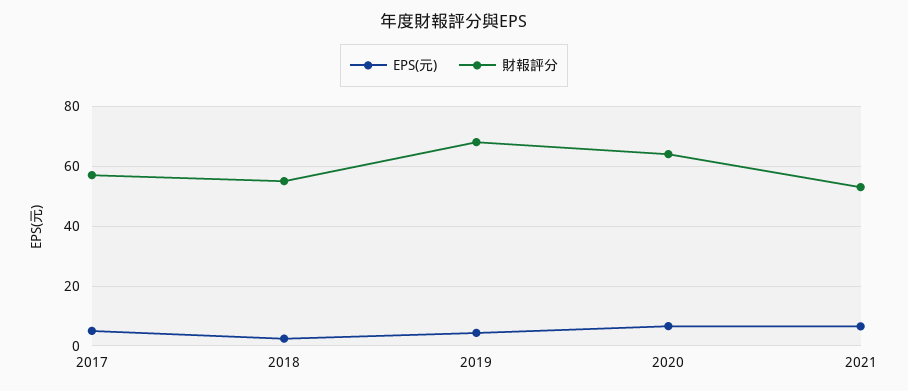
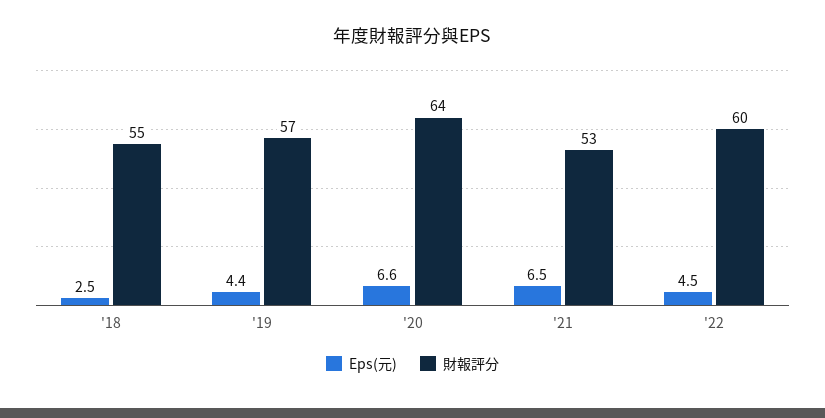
EPS(元), 2017: 5 -> none
財報評分, 2017: 57.5 -> none
財報評分, 2019: 67.5 -> 57
EPS(元), '22: none -> 4.5
財報評分, '22: none -> 60

